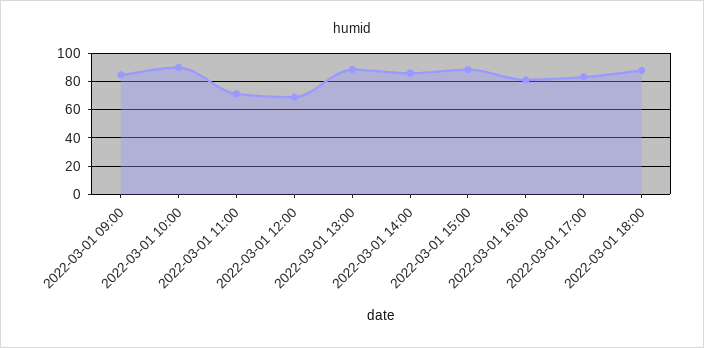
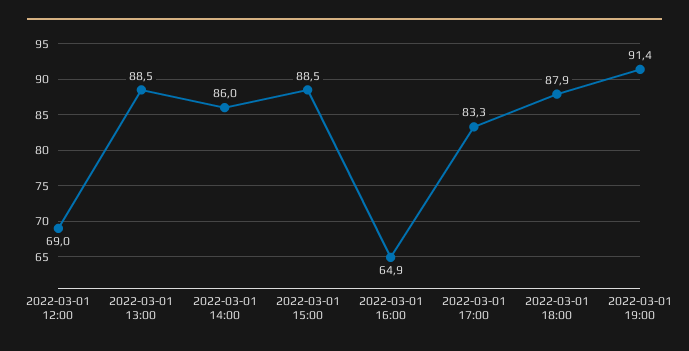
2022-03-01 09:00: 85 -> none
2022-03-01 10:00: 90 -> none
2022-03-01 11:00: 70 -> none
2022-03-01 16:00: 80 -> 64.9
2022-03-01 19:00: none -> 91.4

